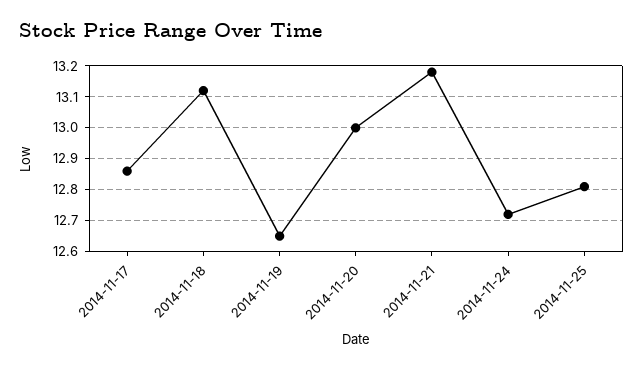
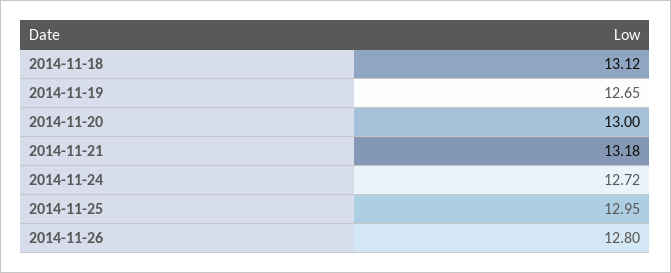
2014-11-17: 12.85 -> none
2014-11-25: 12.8 -> 12.95
2014-11-26: none -> 12.8

